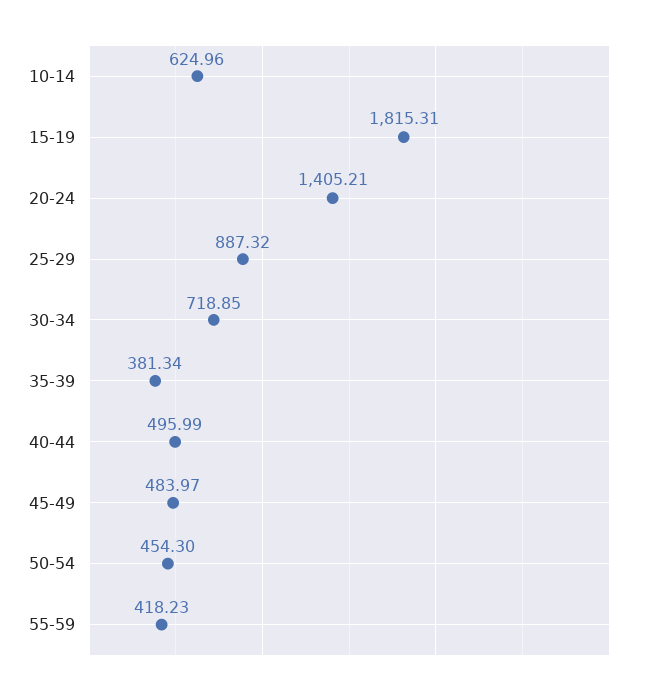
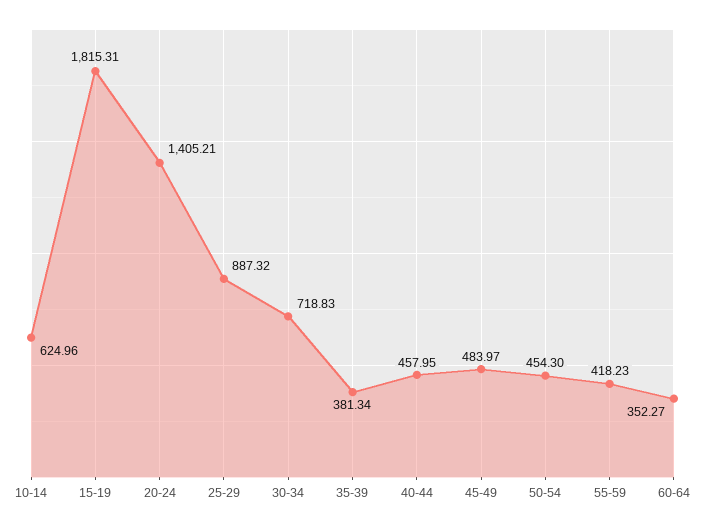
30-34: 718.85 -> 718.83
40-44: 495.99 -> 457.95
60-64: none -> 352.27

